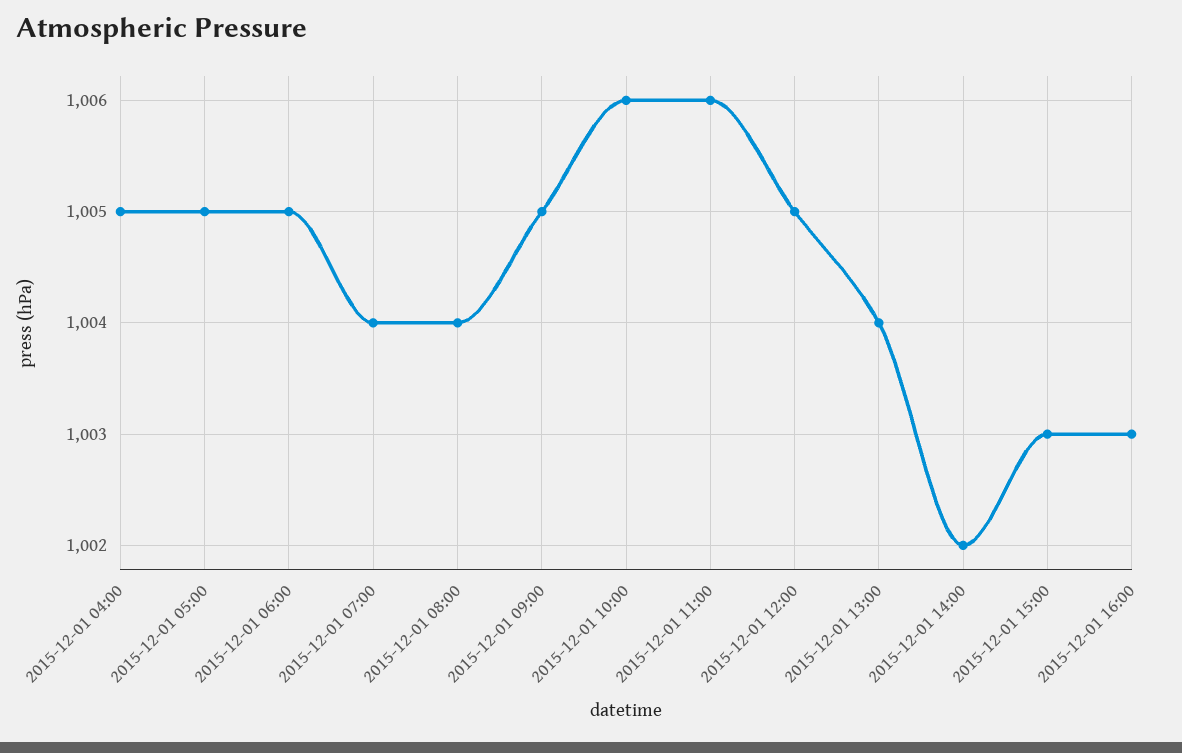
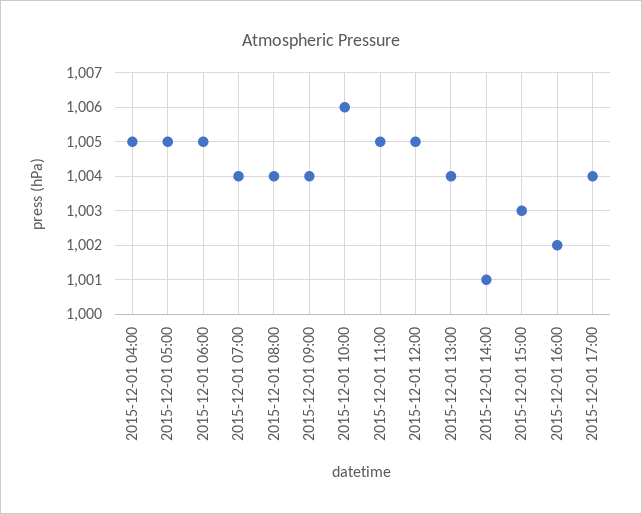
2015-12-01 09:00: 1005 -> 1004
2015-12-01 11:00: 1006 -> 1005
2015-12-01 14:00: 1002 -> 1001
2015-12-01 16:00: 1003 -> 1002
2015-12-01 17:00: none -> 1004

